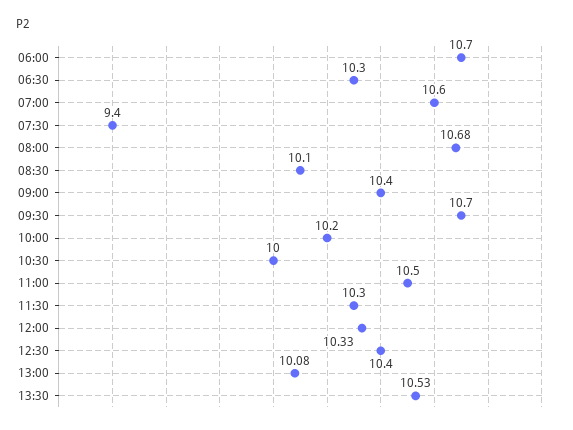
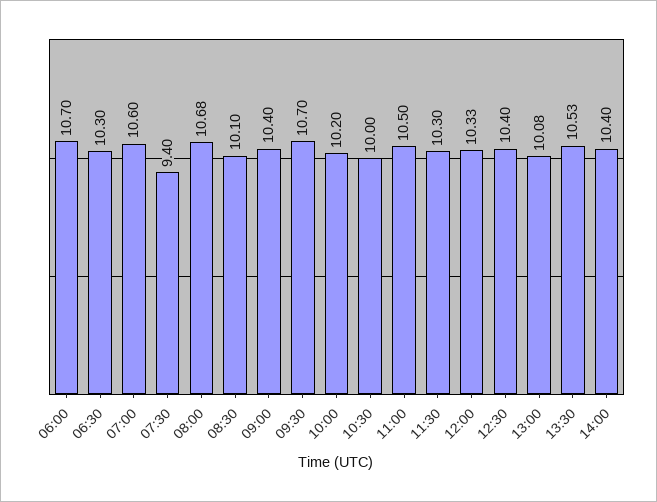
14:00: none -> 10.4

